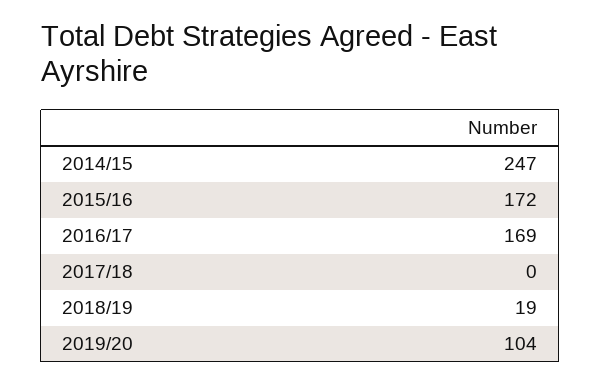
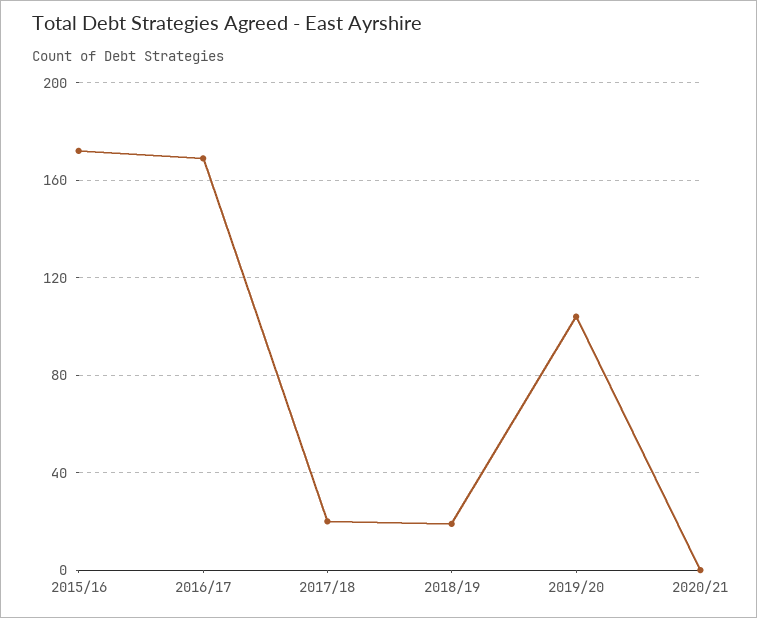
2014/15: 247 -> none
2017/18: 0 -> 20
2020/21: none -> 0

